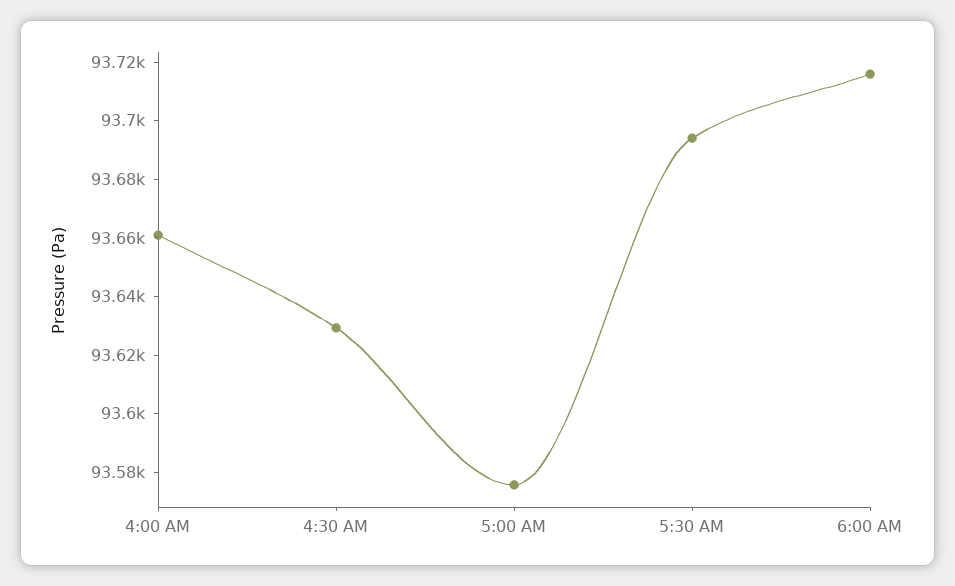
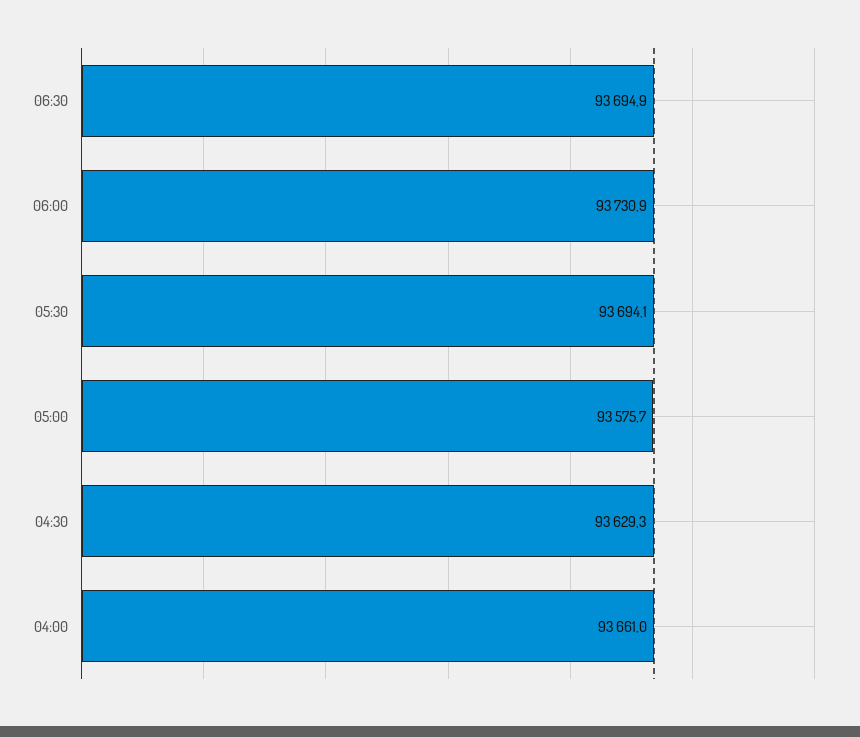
6:00 AM: 93715 -> 93730.9
06:30: none -> 93694.9

